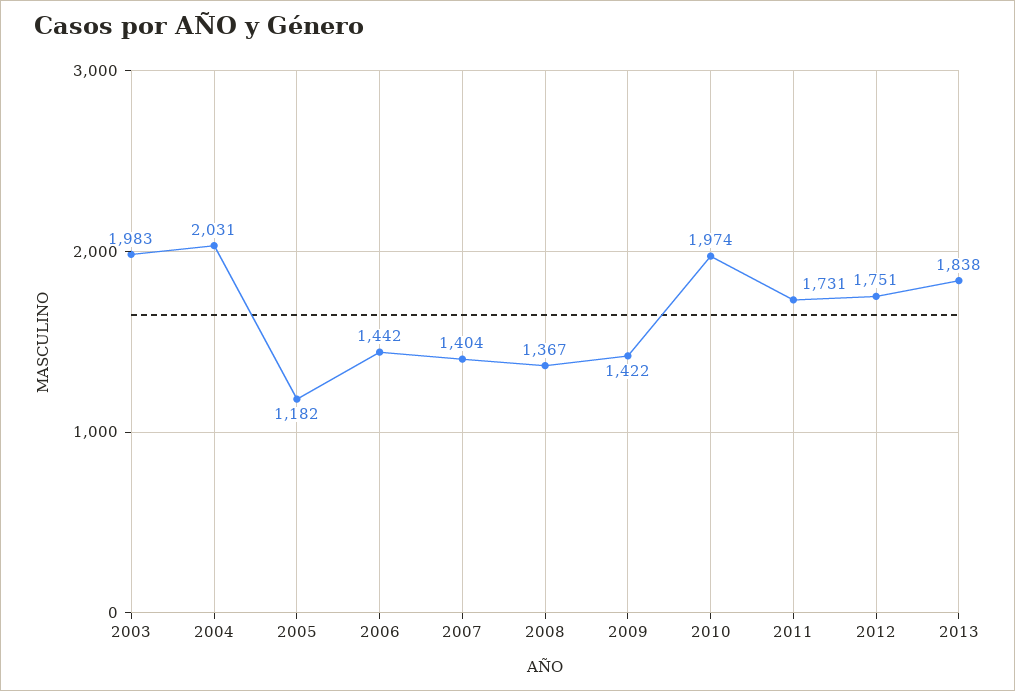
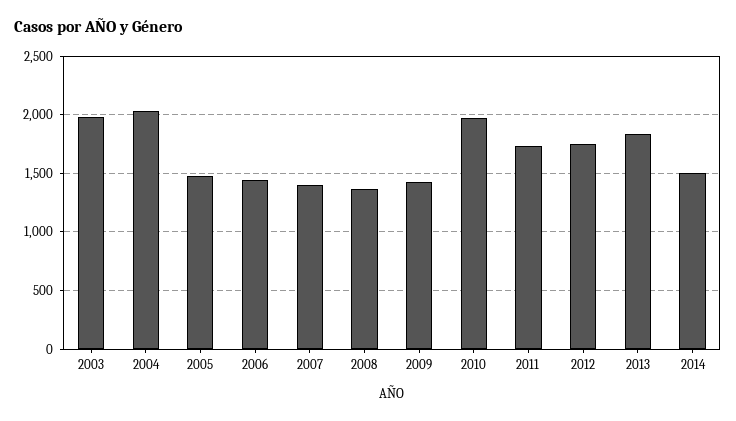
2005: 1182 -> 1500
2014: none -> 1500

